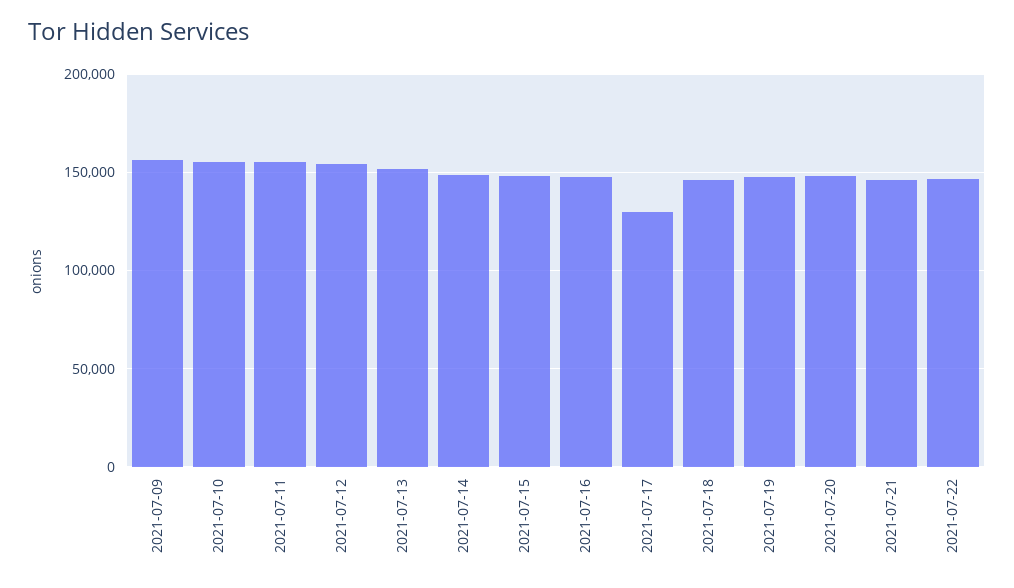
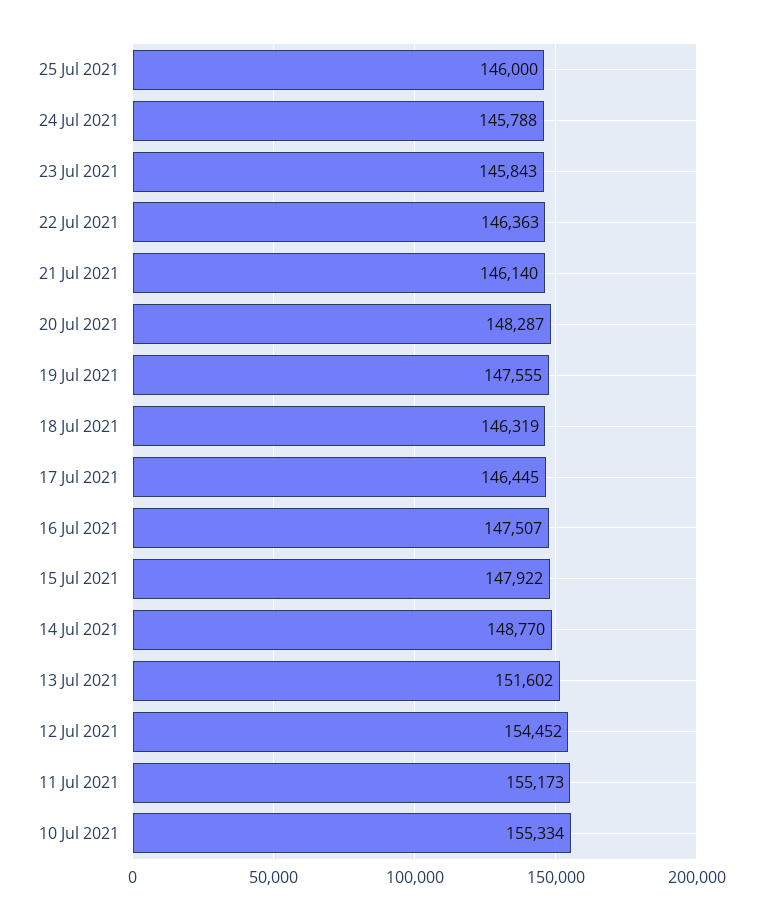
2021-07-09: 155000 -> none
2021-07-17: 130000 -> 146445
25 Jul 2021: none -> 146000
24 Jul 2021: none -> 145788
23 Jul 2021: none -> 145843

